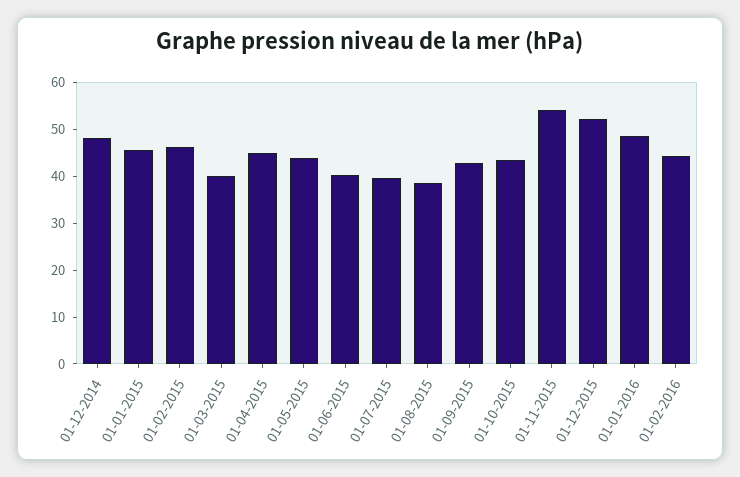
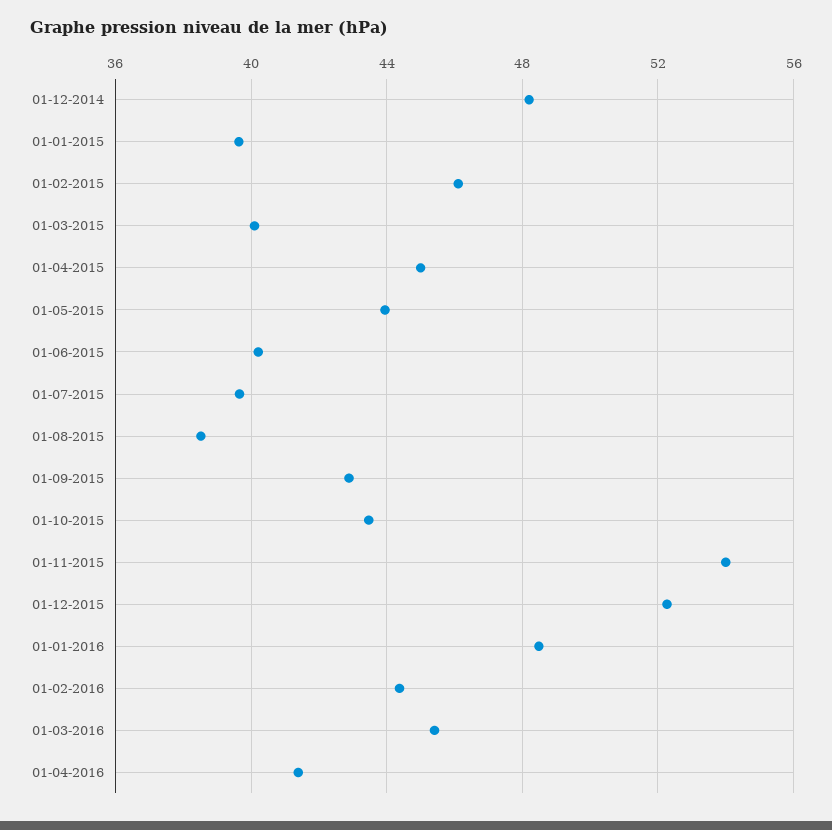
01-01-2015: 46 -> 39.5
01-03-2016: none -> 45.5
01-04-2016: none -> 41.5

